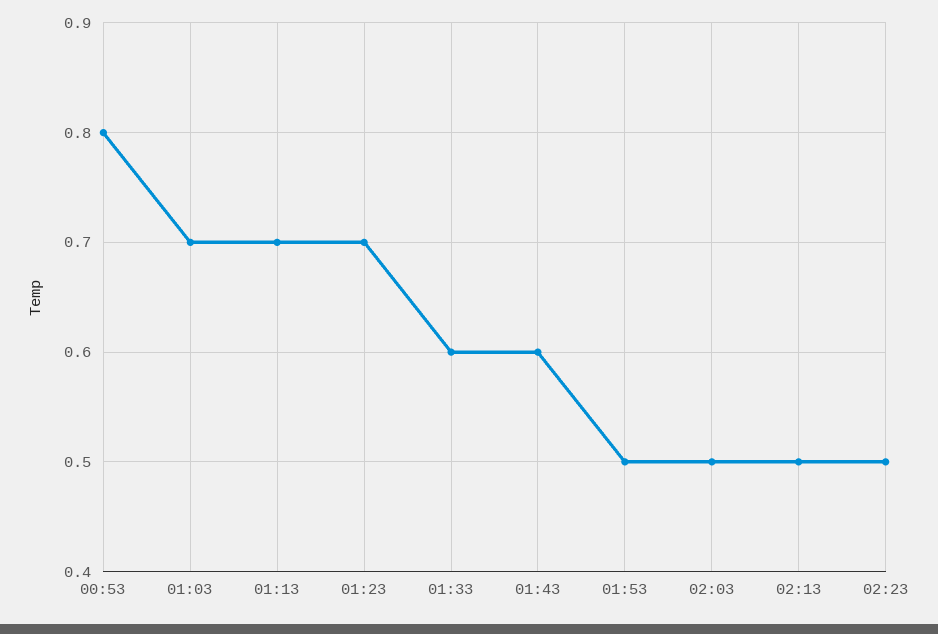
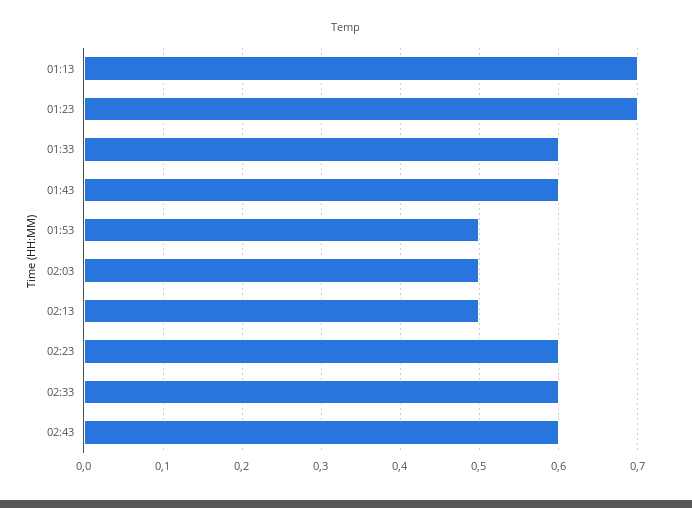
00:53: 0.8 -> none
01:03: 0.7 -> none
02:23: 0.5 -> 0.6
02:33: none -> 0.6
02:43: none -> 0.6

